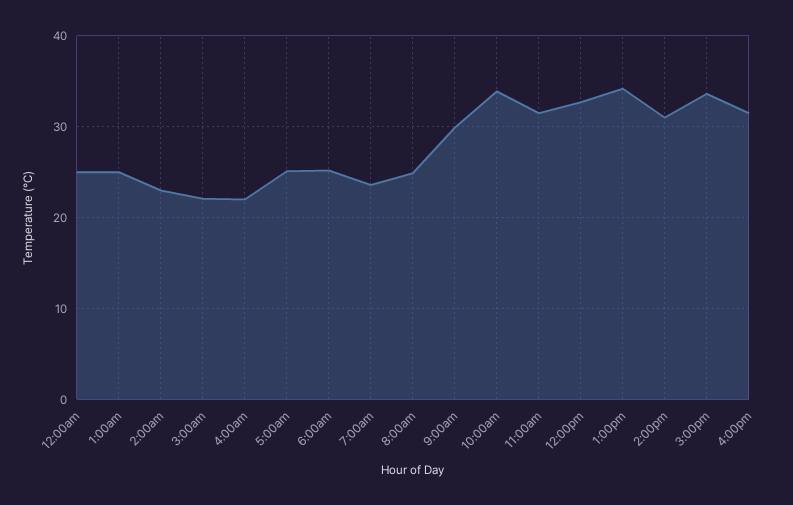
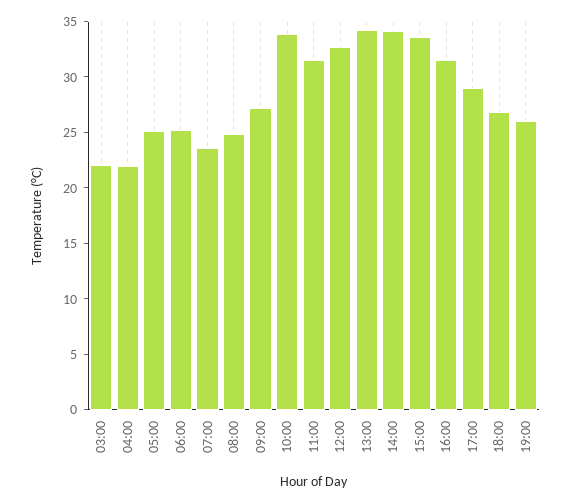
12:00am: 25 -> none
1:00am: 25 -> none
2:00am: 23 -> none
9:00am: 30 -> 27
2:00pm: 31 -> 34
17:00: none -> 29
18:00: none -> 27
19:00: none -> 26

